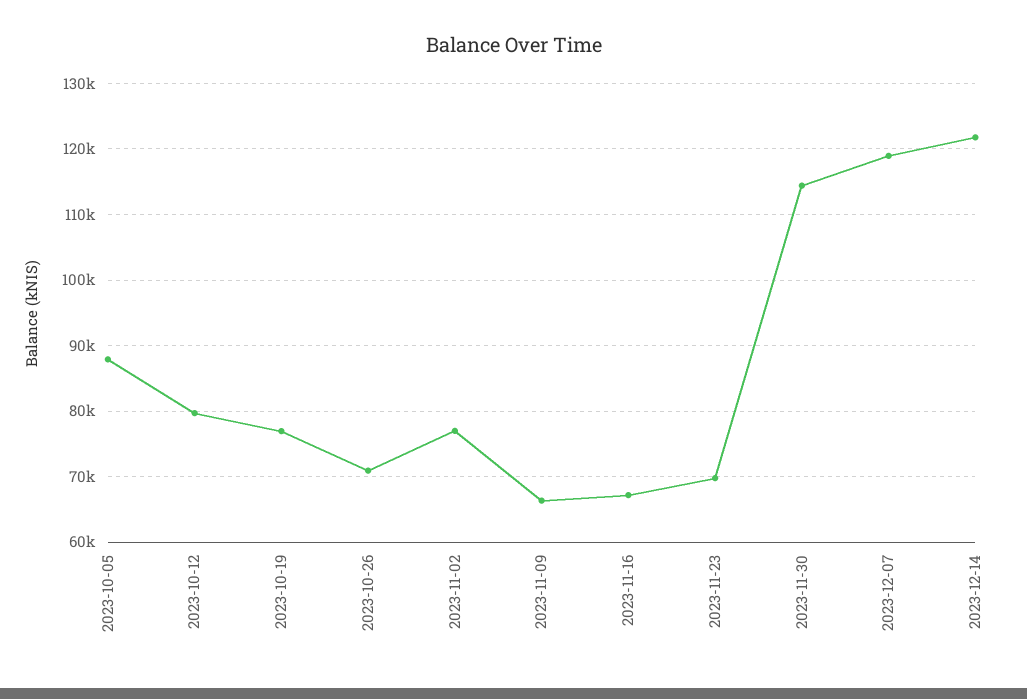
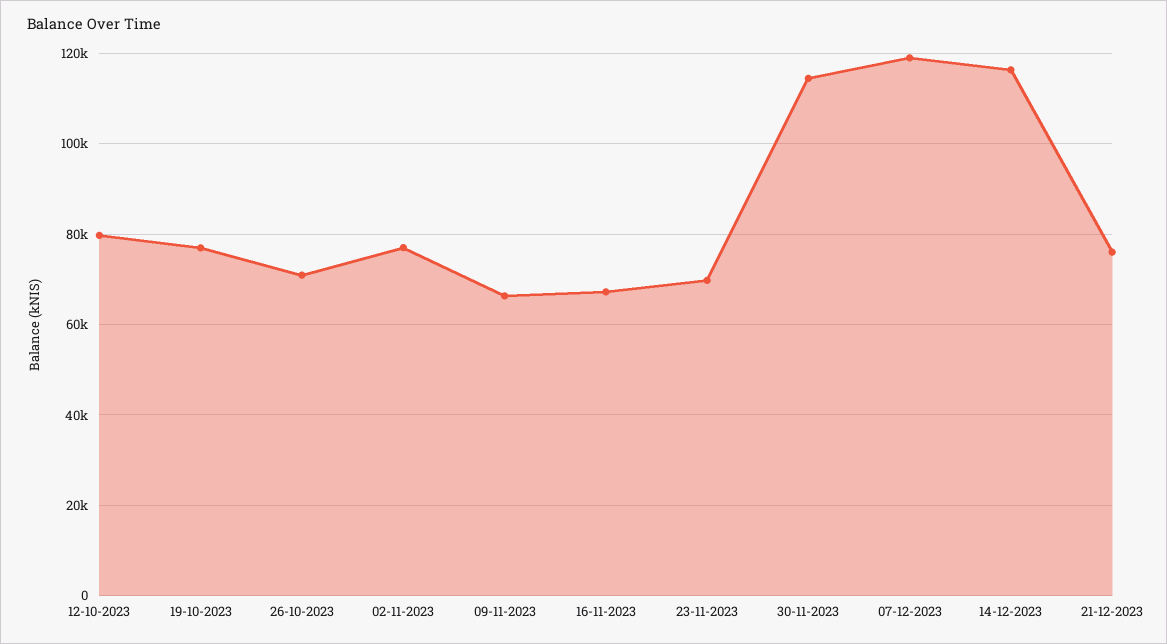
2023-10-05: 88000 -> none
2023-12-14: 122000 -> 116000
21-12-2023: none -> 76000

